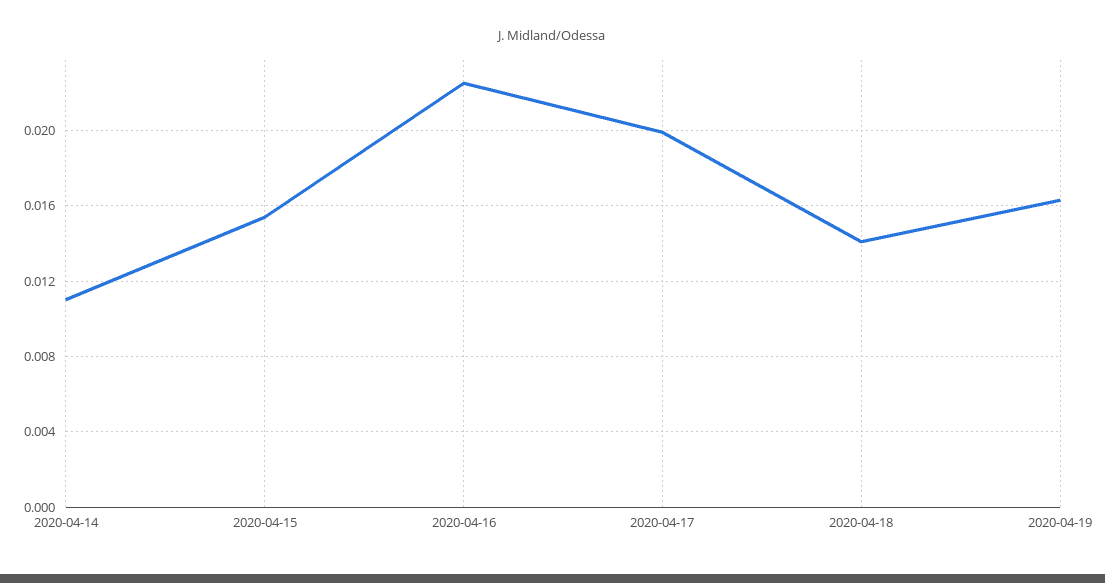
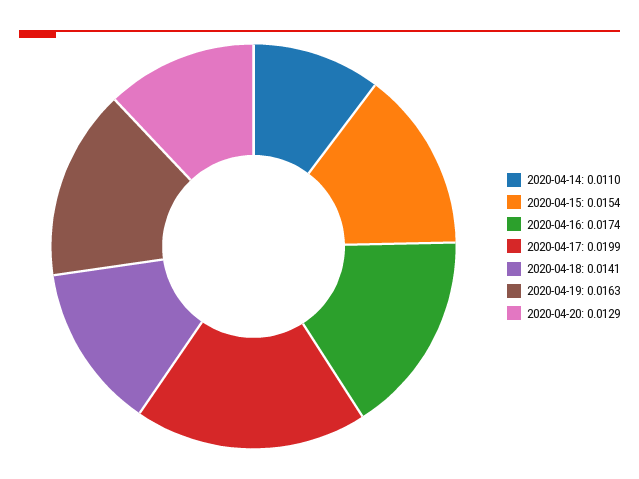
2020-04-16: 0.0225 -> 0.0174
2020-04-20: none -> 0.0129

